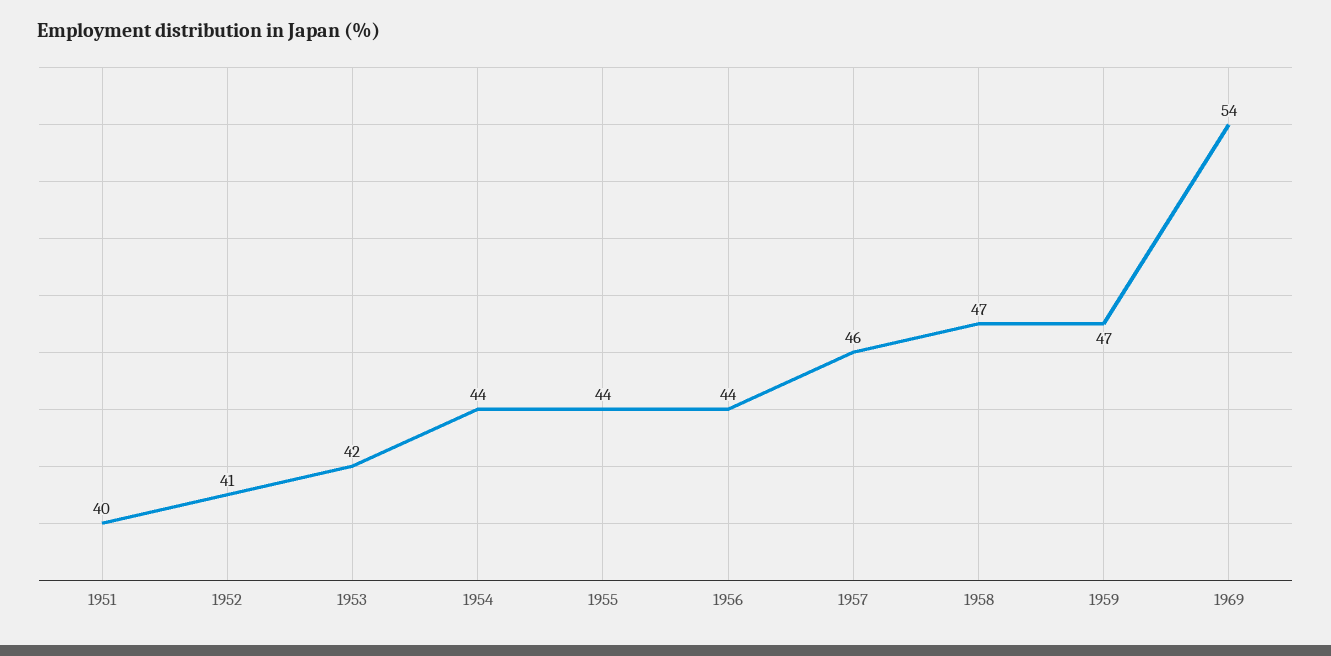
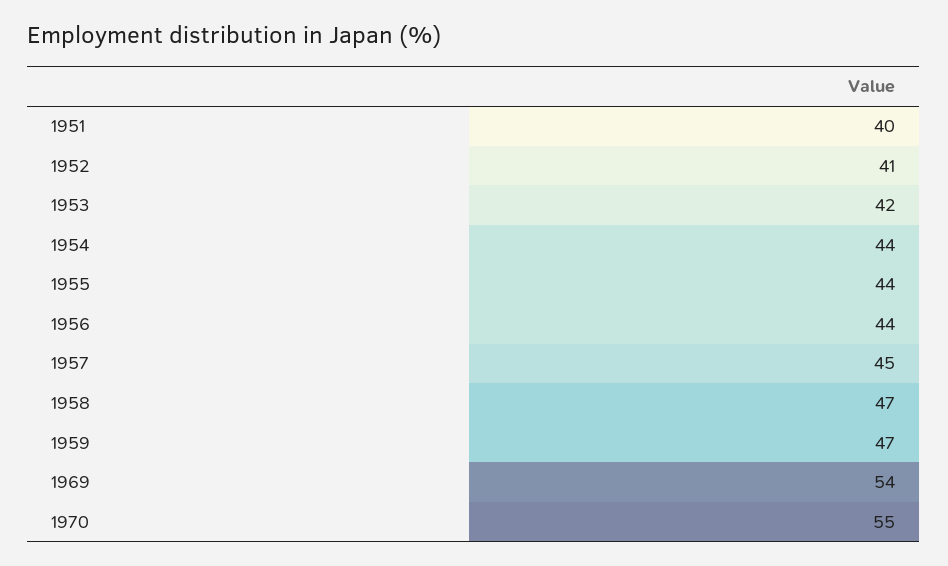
1957: 46 -> 45
1970: none -> 55

